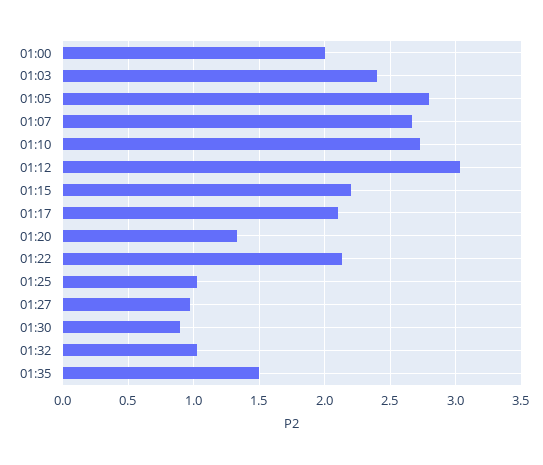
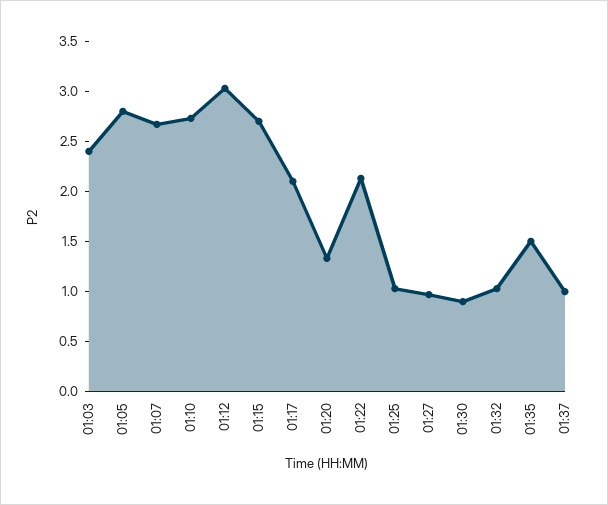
01:00: 2 -> none
01:15: 2.2 -> 2.7
01:37: none -> 1

